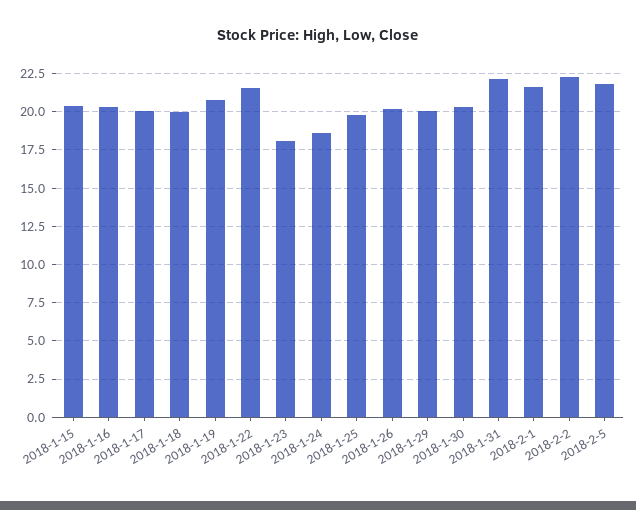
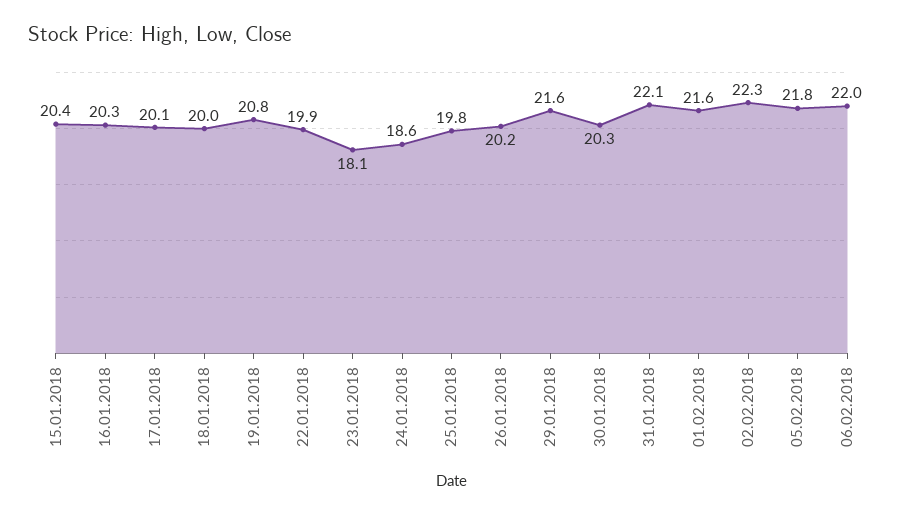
2018-1-22: 21.5 -> 19.9
2018-1-29: 20 -> 21.6
06.02.2018: none -> 22

